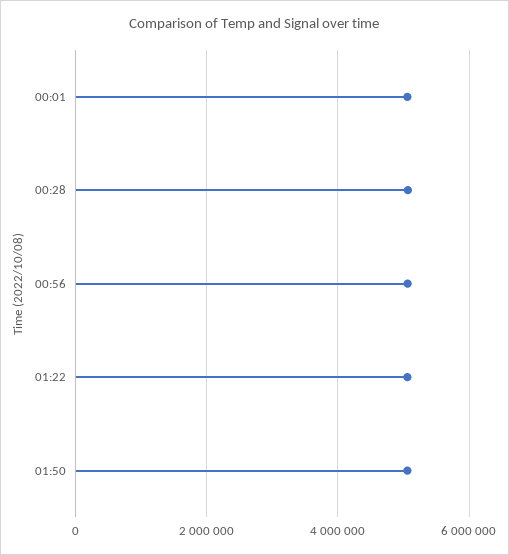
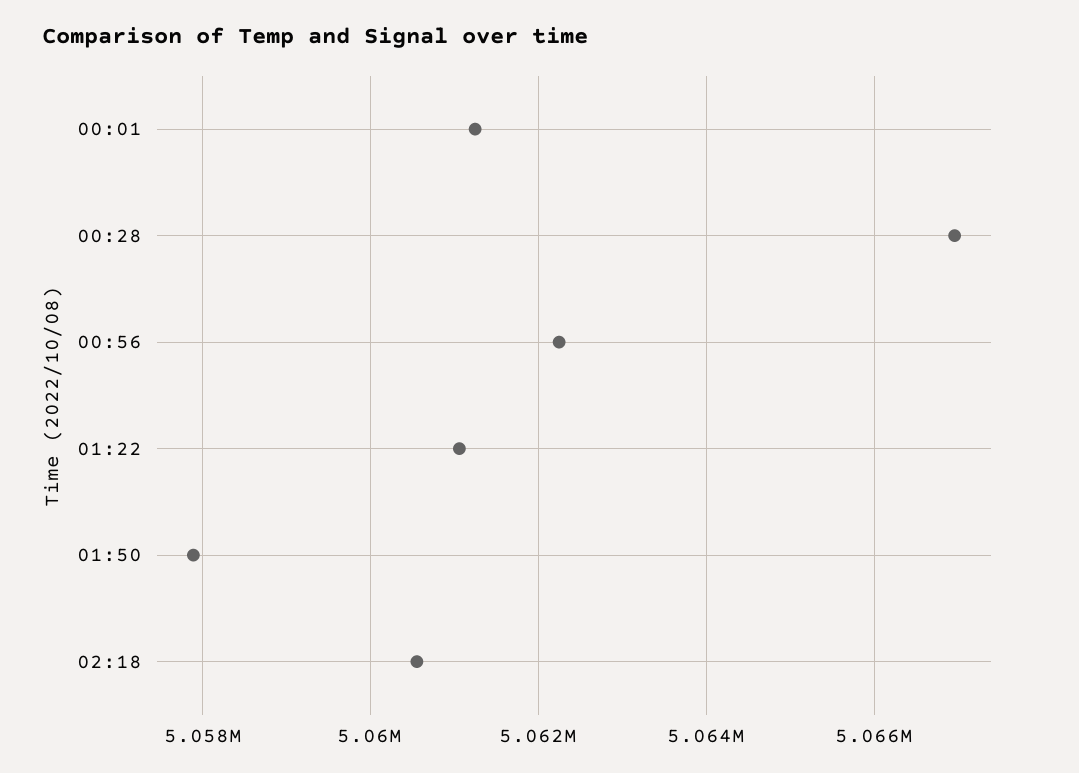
02:18: none -> 5060600

